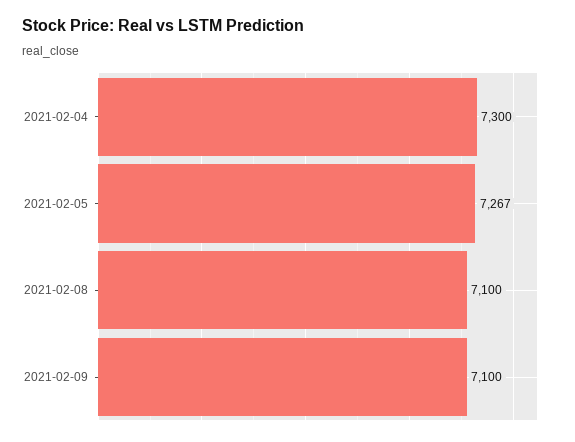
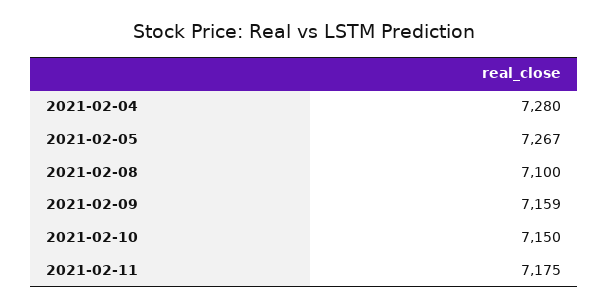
2021-02-04: 7300 -> 7280
2021-02-09: 7100 -> 7159
2021-02-10: none -> 7150
2021-02-11: none -> 7175

